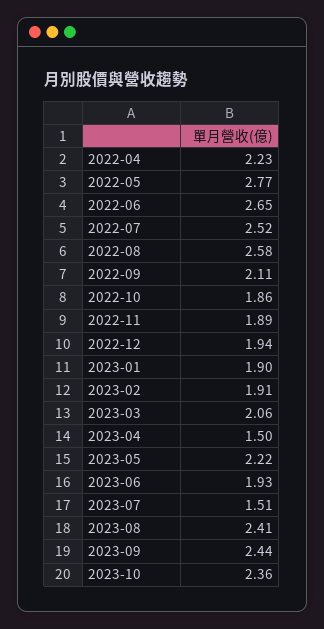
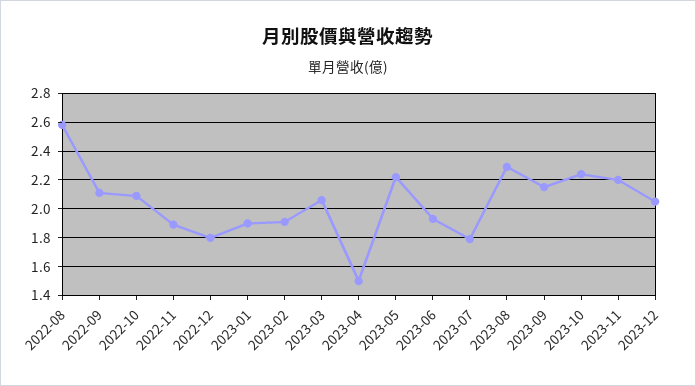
2022-04: 2.23 -> none
2022-05: 2.77 -> none
2022-06: 2.65 -> none
2022-07: 2.52 -> none
2022-10: 1.86 -> 2.1
2022-12: 1.94 -> 1.8
2023-07: 1.51 -> 1.8
2023-08: 2.41 -> 2.3
2023-09: 2.44 -> 2.15
2023-10: 2.36 -> 2.25
2023-11: none -> 2.2
2023-12: none -> 2.05

